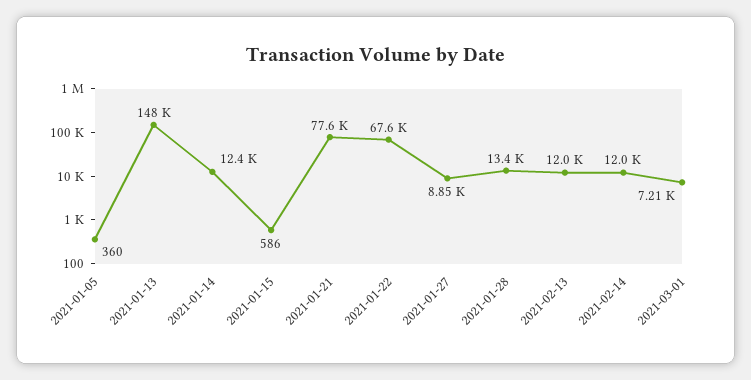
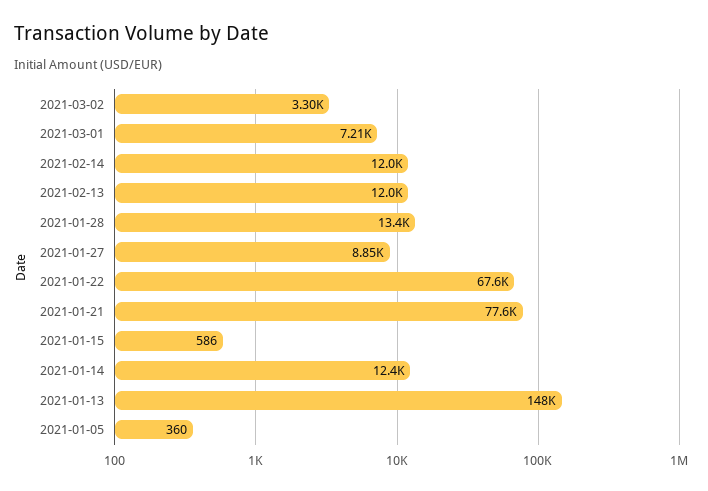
2021-03-02: none -> 3300

